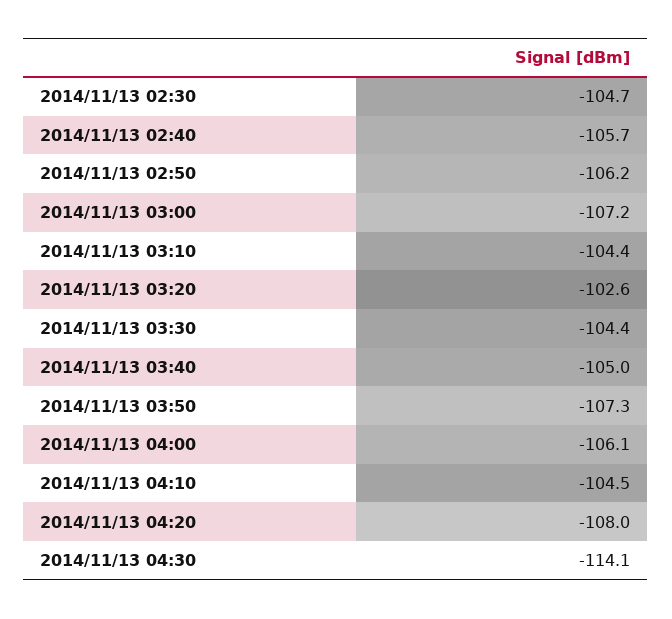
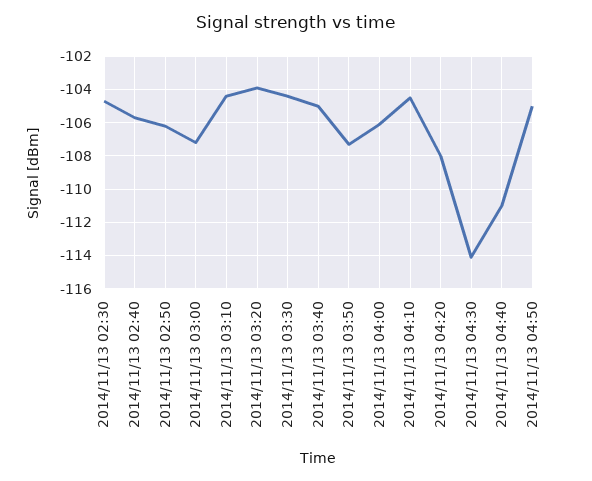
2014/11/13 03:20: -102.6 -> -104
2014/11/13 04:40: none -> -111
2014/11/13 04:50: none -> -105

